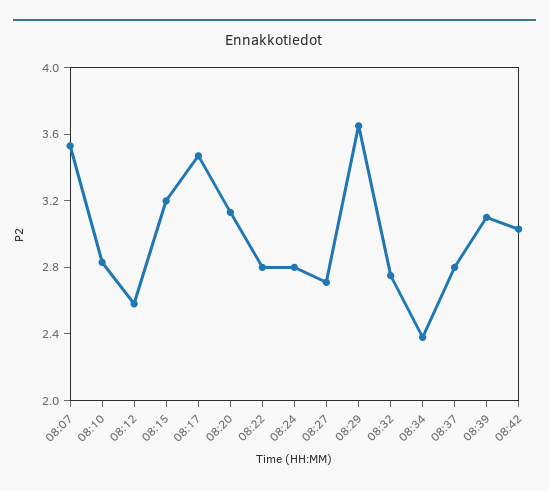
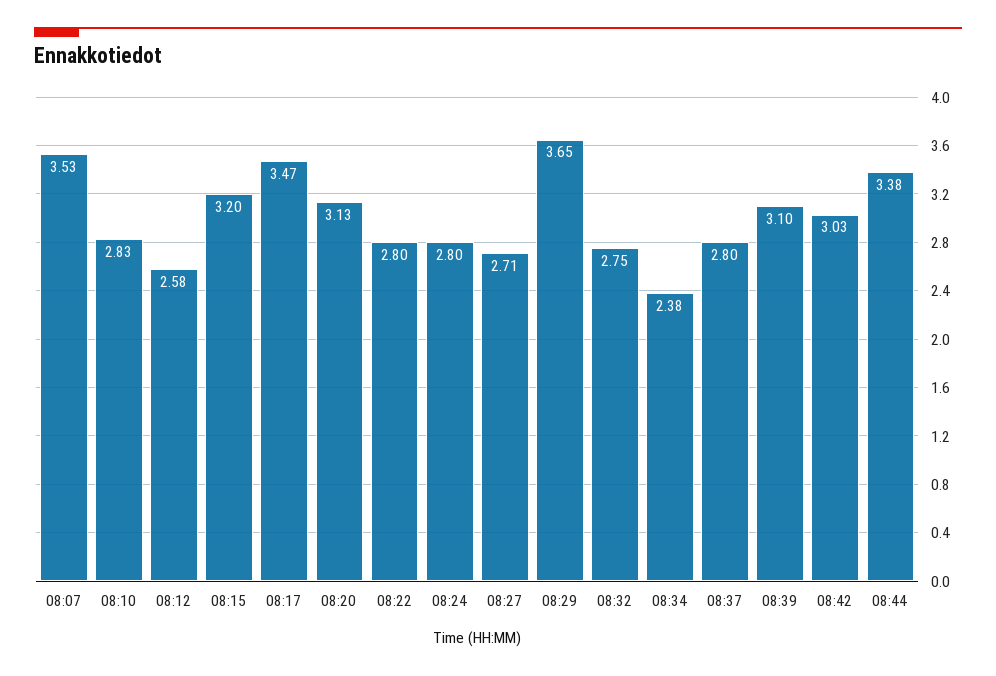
08:44: none -> 3.38

